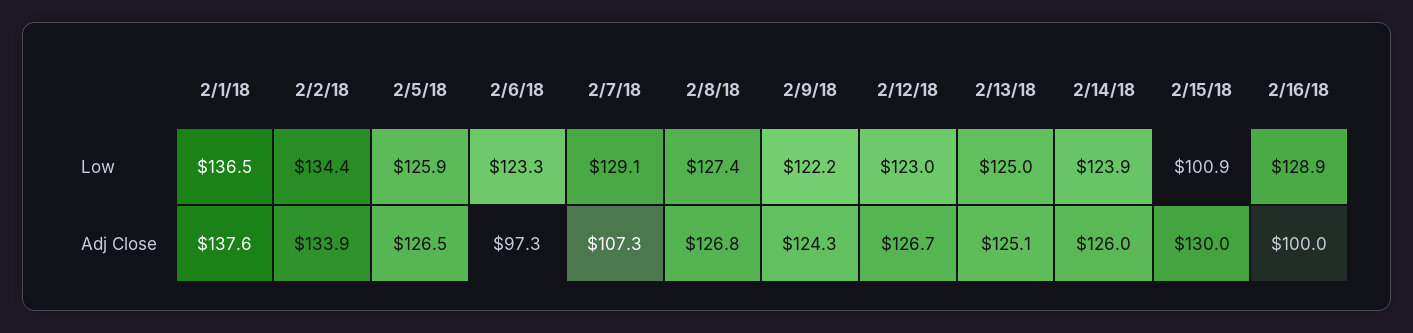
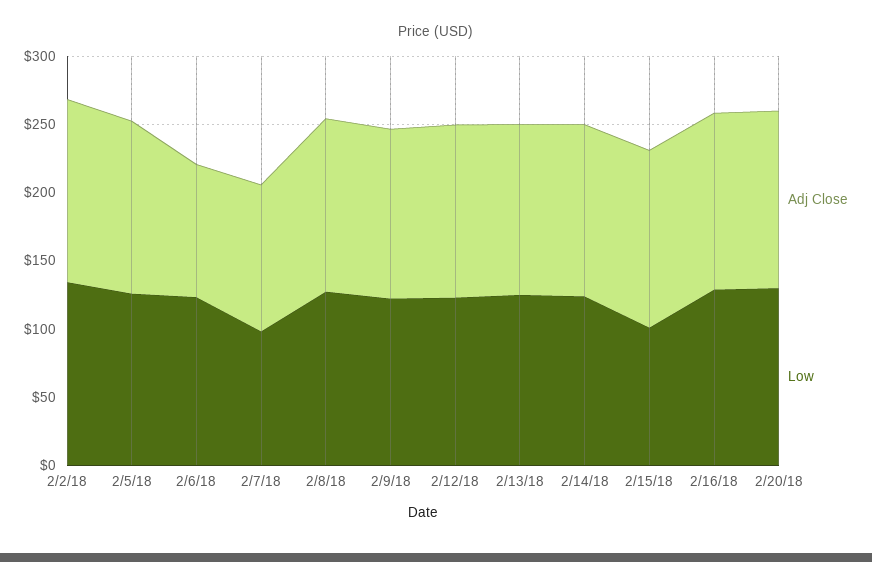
Low, 2/1/18: 136.5 -> none
Low, 2/7/18: 129.1 -> 100
Adj Close, 2/1/18: 137.6 -> none
Adj Close, 2/16/18: 100 -> 130
Adj Close, 2/20/18: none -> 130
Low, 2/20/18: none -> 130

